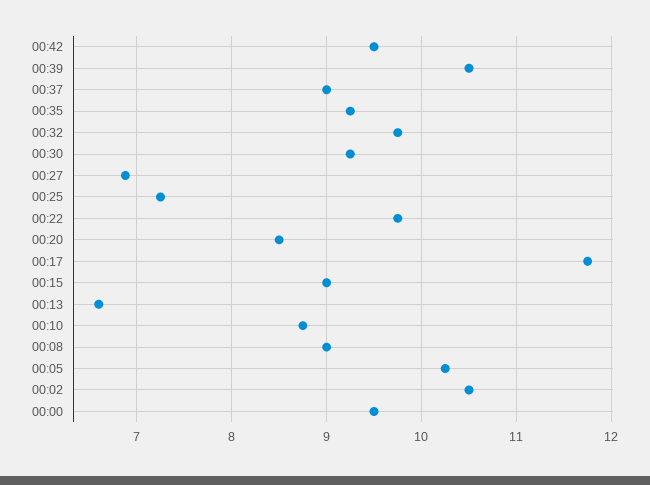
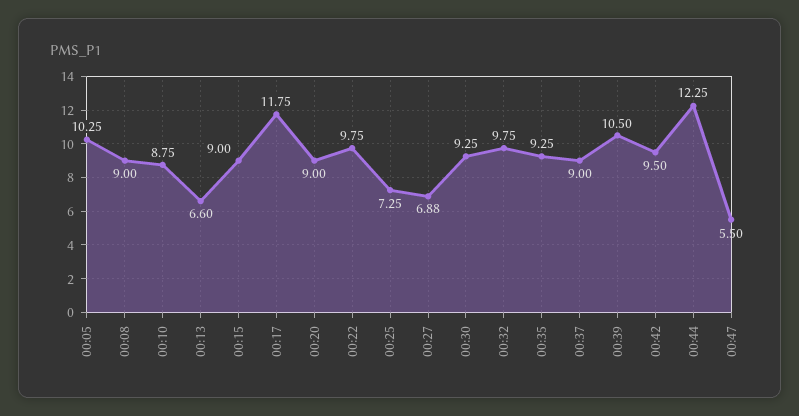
00:20: 8.5 -> 9
00:02: 10.5 -> none
00:00: 9.5 -> none
00:44: none -> 12.25
00:47: none -> 5.5

